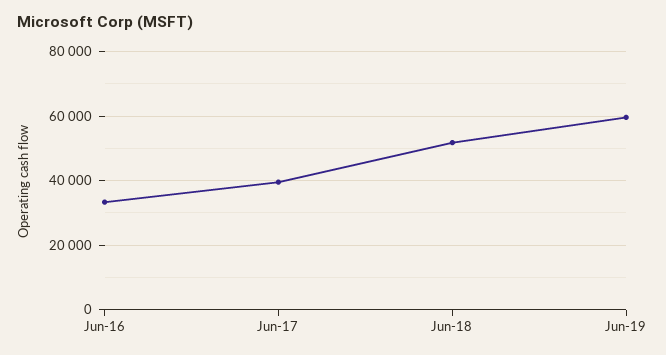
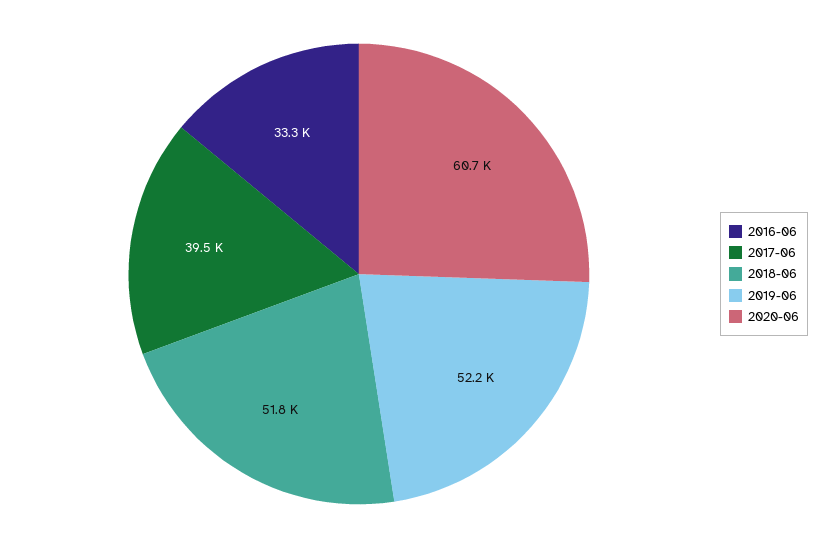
Jun-19: 60000 -> 52200
2020-06: none -> 60700

